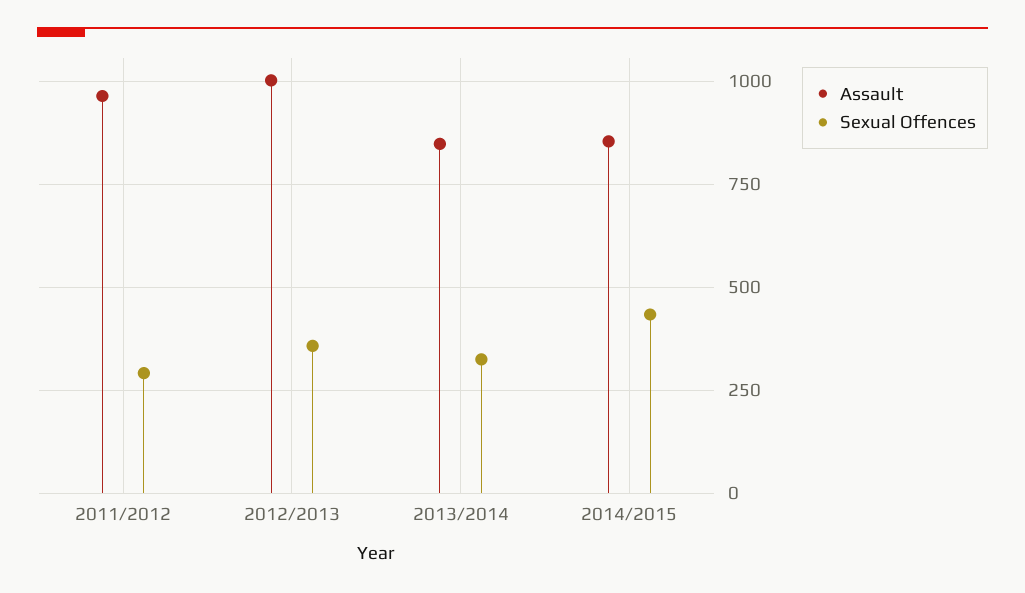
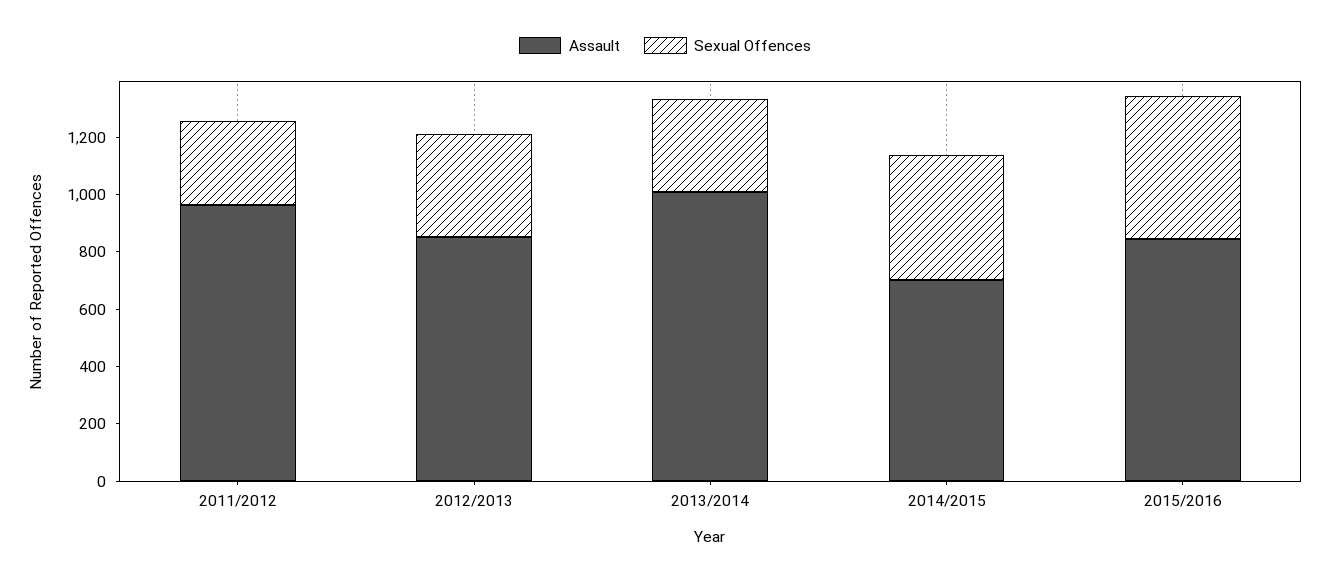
Assault, 2012/2013: 1000 -> 850
Assault, 2013/2014: 850 -> 1000
Assault, 2014/2015: 850 -> 700
Assault, 2015/2016: none -> 850
Sexual Offences, 2015/2016: none -> 500

